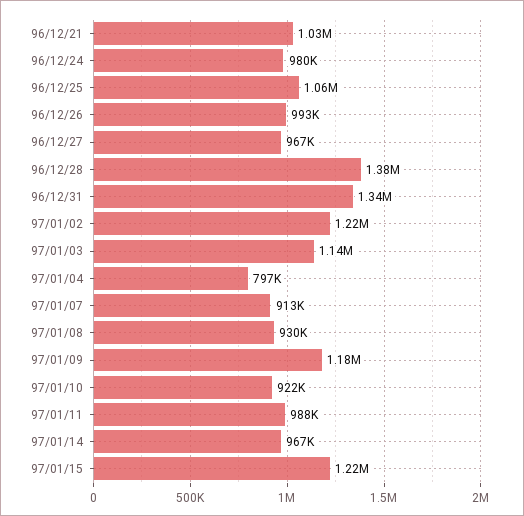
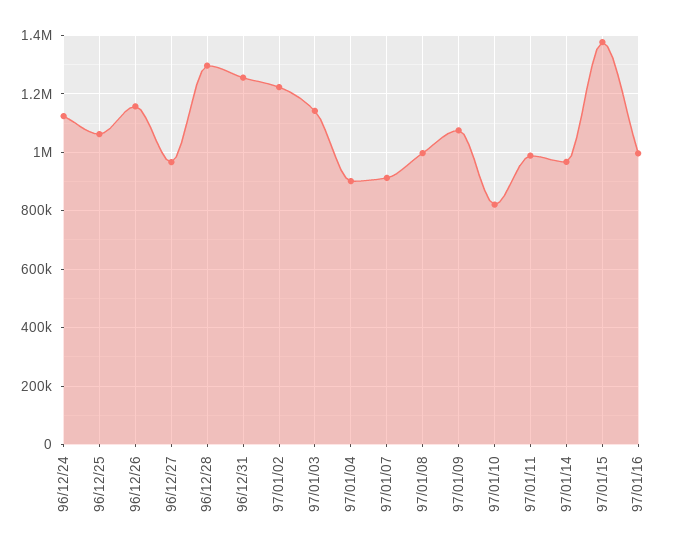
96/12/21: 1030000 -> none
96/12/24: 980000 -> 1125000
96/12/26: 993000 -> 1150000
96/12/28: 1380000 -> 1300000
96/12/31: 1340000 -> 1250000
97/01/04: 797000 -> 900000
97/01/08: 930000 -> 1000000
97/01/09: 1180000 -> 1075000
97/01/10: 922000 -> 825000
97/01/15: 1220000 -> 1375000
97/01/16: none -> 1000000

